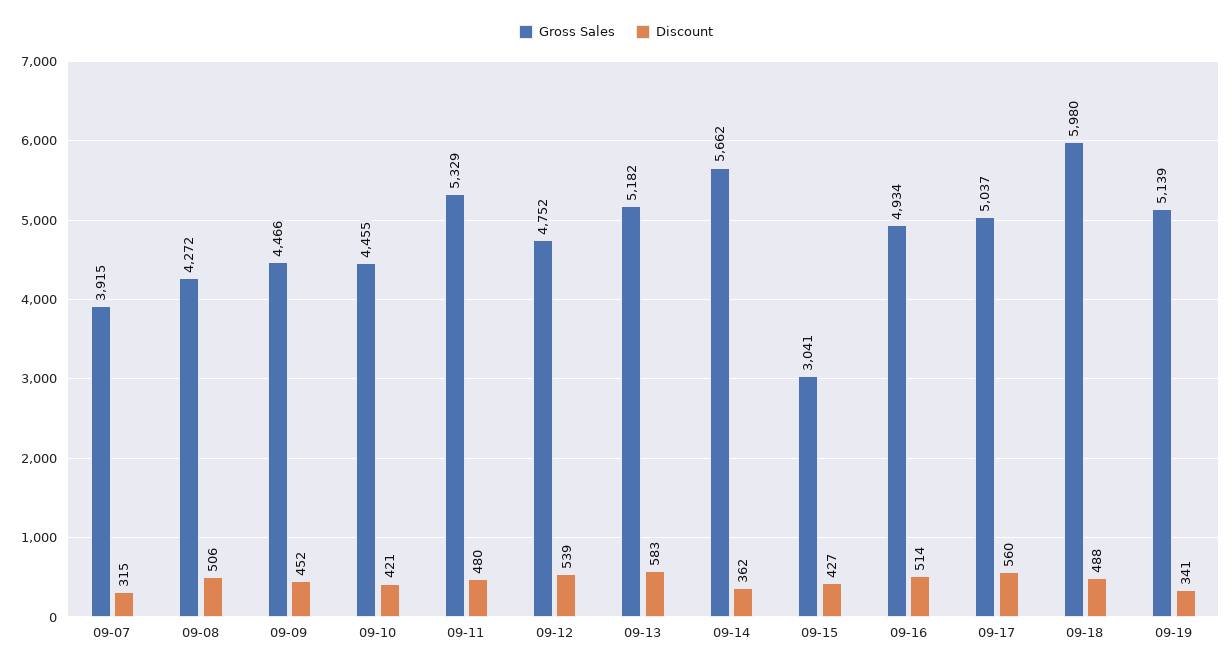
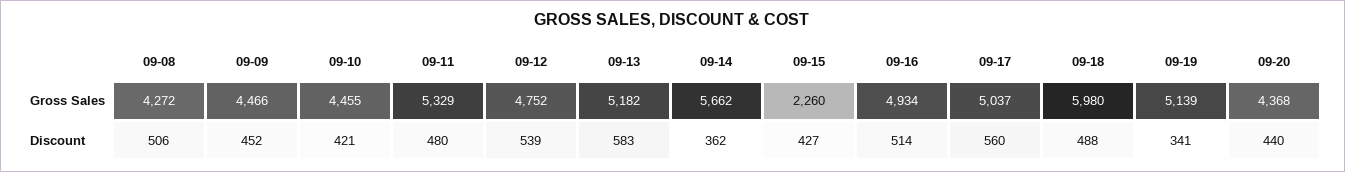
Gross Sales, 09-07: 3915 -> none
Discount, 09-07: 315 -> none
Gross Sales, 09-15: 3041 -> 2260
Gross Sales, 09-20: none -> 4368
Discount, 09-20: none -> 440

